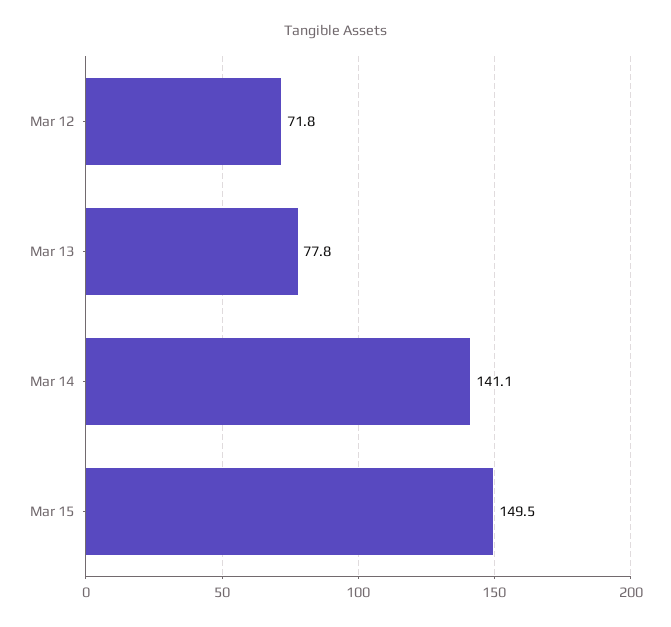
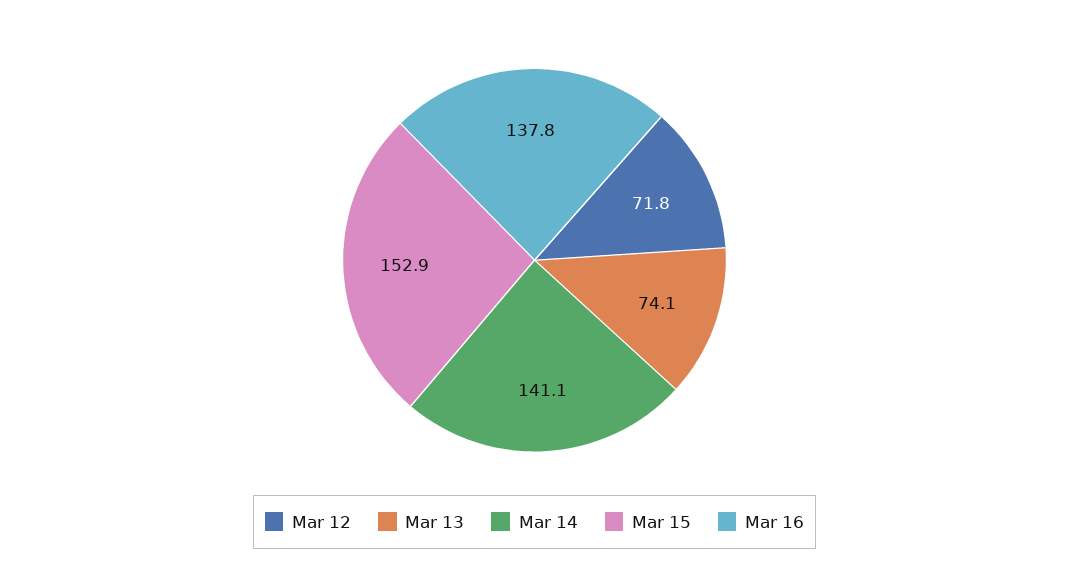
Mar 13: 77.8 -> 74.1
Mar 15: 149.5 -> 152.9
Mar 16: none -> 137.8

